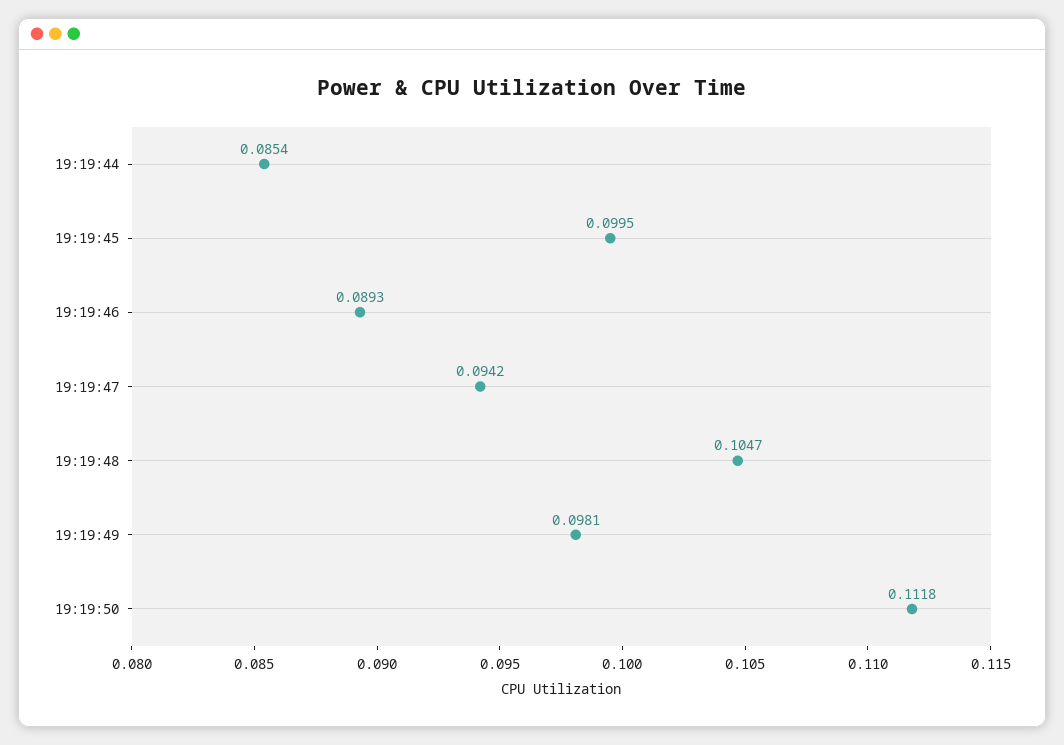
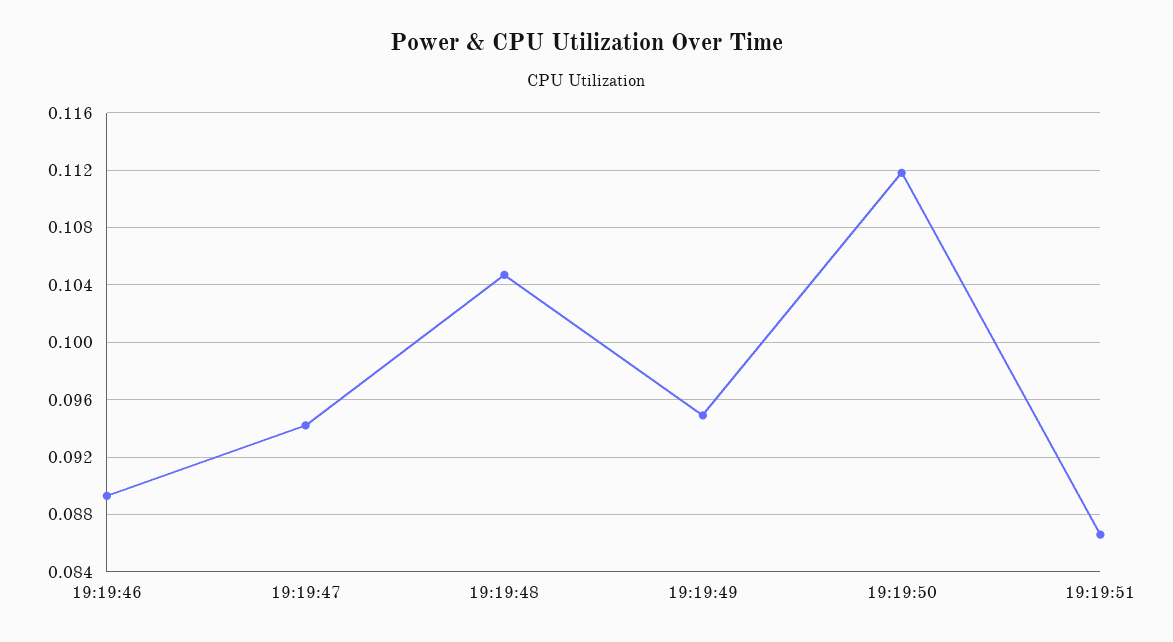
19:19:44: 0.0854 -> none
19:19:45: 0.0995 -> none
19:19:49: 0.0981 -> 0.095
19:19:51: none -> 0.0865

